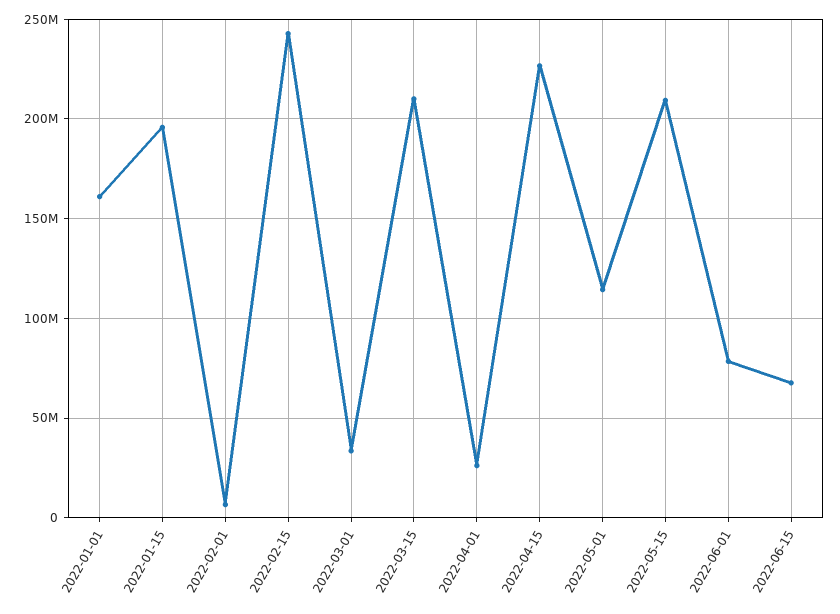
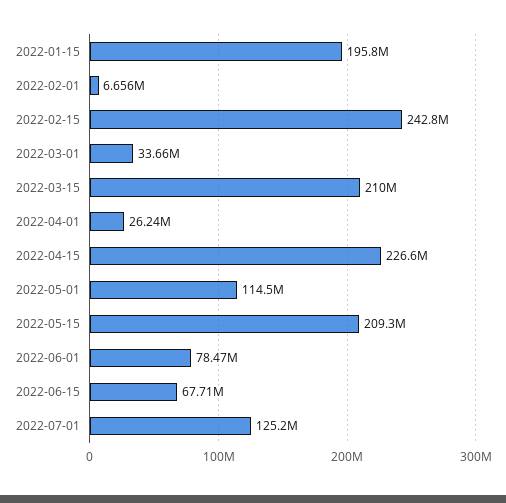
2022-01-01: 160000000 -> none
2022-07-01: none -> 125200000

